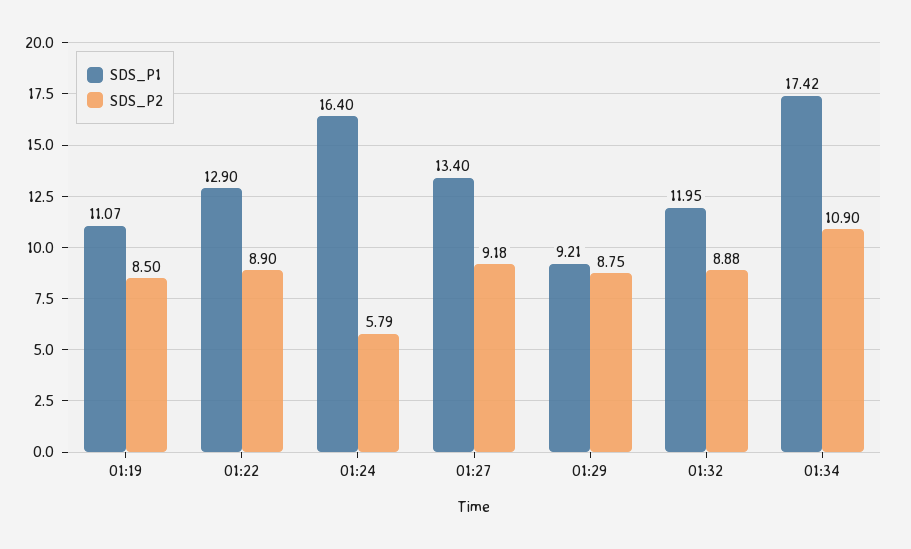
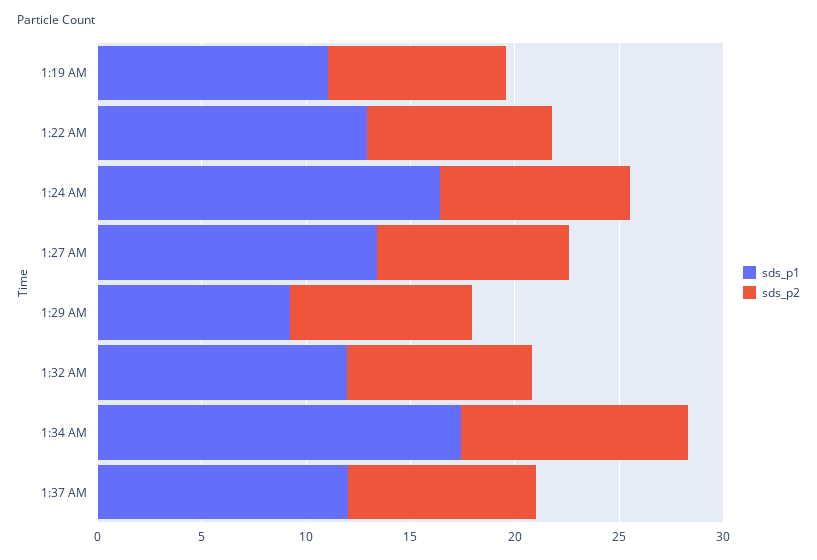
SDS_P2, 01:24: 5.79 -> 9
SDS_P1, 1:37 AM: none -> 12
SDS_P2, 1:37 AM: none -> 9

